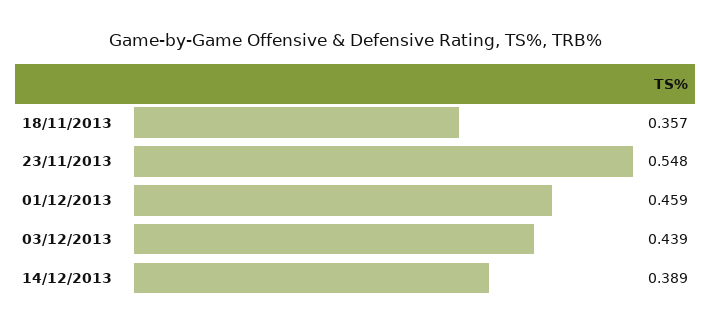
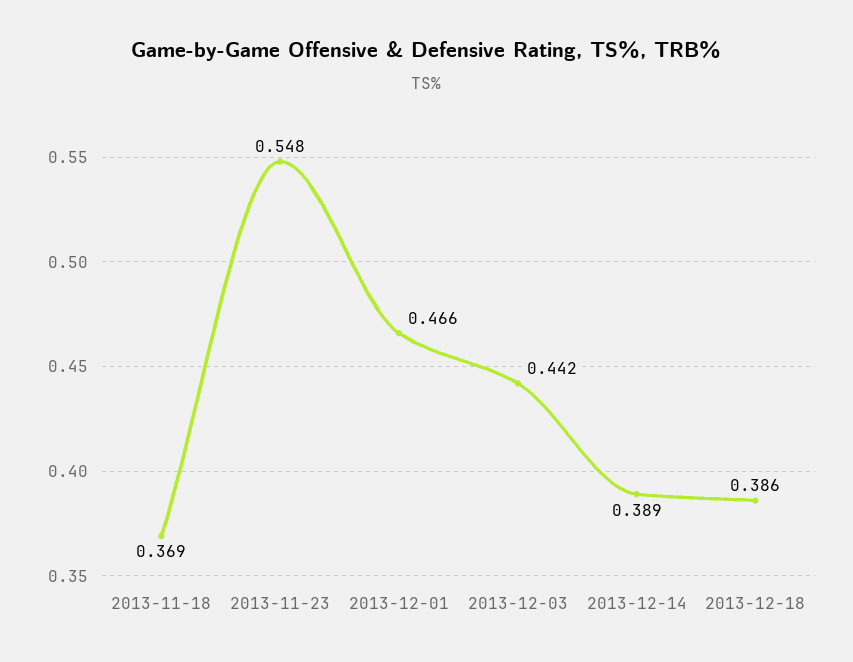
18/11/2013: 0.357 -> 0.369
01/12/2013: 0.459 -> 0.466
03/12/2013: 0.439 -> 0.442
2013-12-18: none -> 0.386

